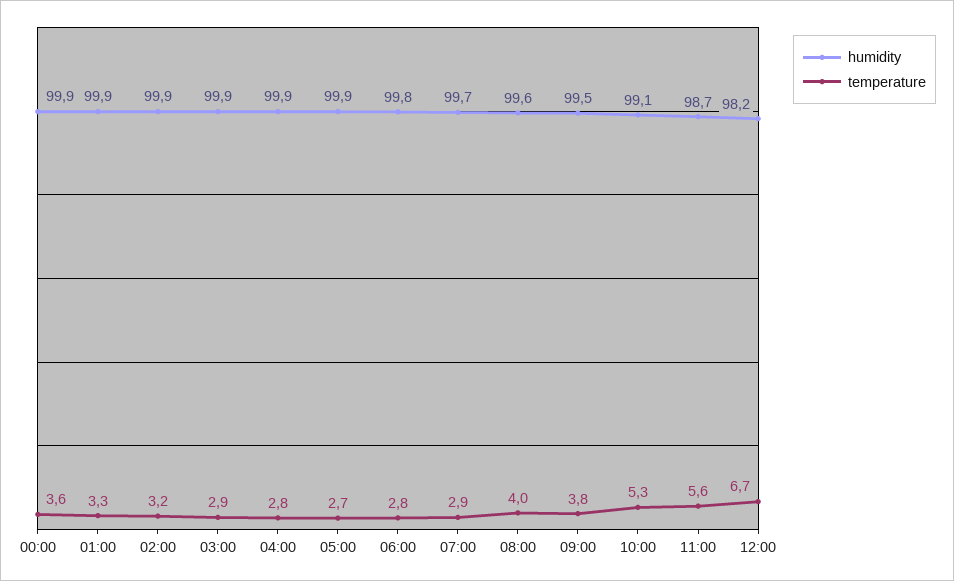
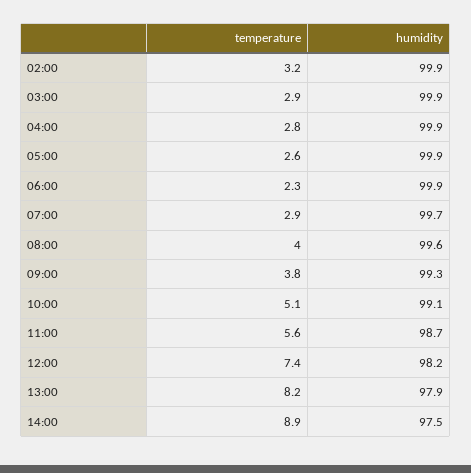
humidity, 00:00: 99.9 -> none
temperature, 00:00: 3.6 -> none
humidity, 01:00: 99.9 -> none
temperature, 01:00: 3.3 -> none
temperature, 05:00: 2.7 -> 2.6
humidity, 06:00: 99.8 -> 99.9
temperature, 06:00: 2.8 -> 2.3
humidity, 09:00: 99.5 -> 99.3
temperature, 10:00: 5.3 -> 5.1
temperature, 12:00: 6.7 -> 7.4
temperature, 13:00: none -> 8.2
humidity, 13:00: none -> 97.9
temperature, 14:00: none -> 8.9
humidity, 14:00: none -> 97.5

